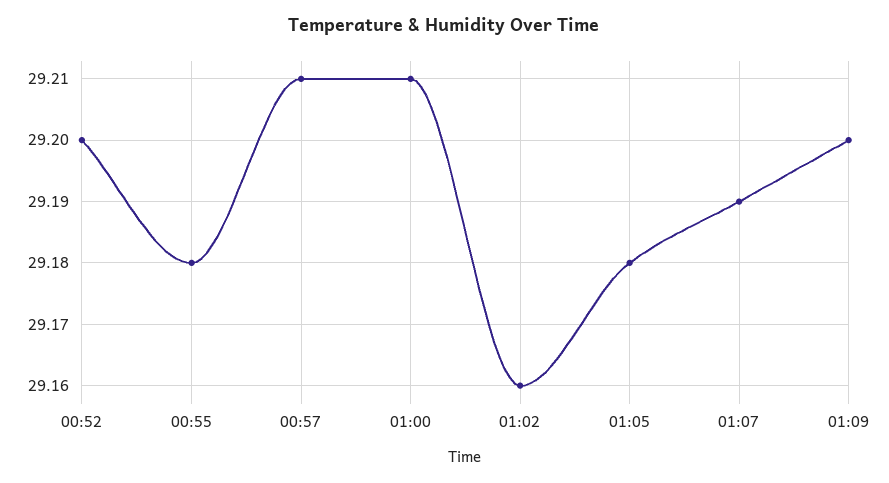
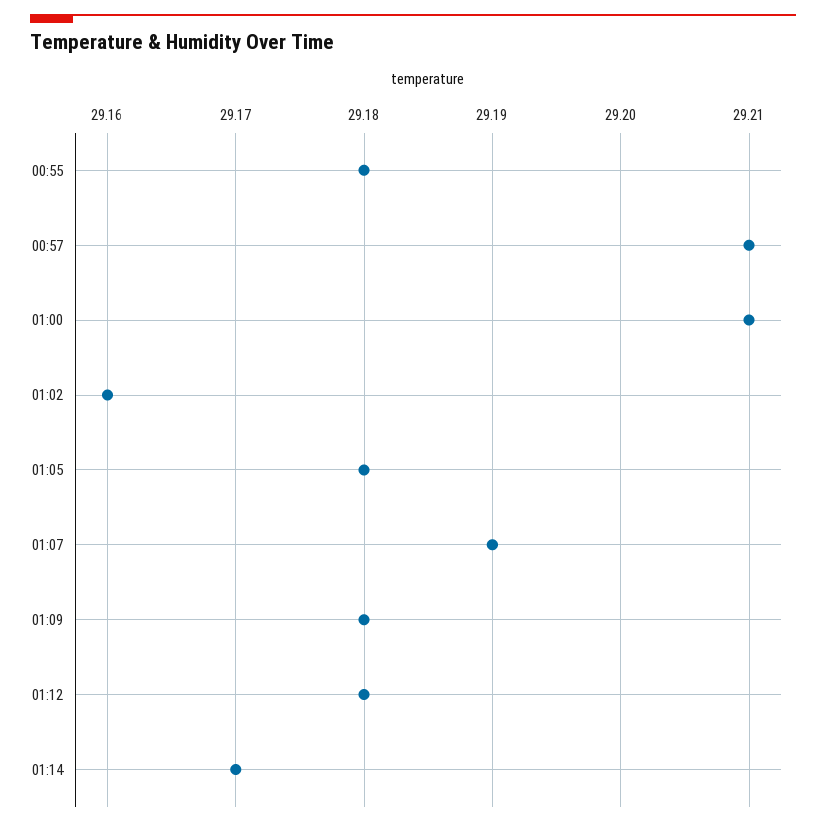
00:52: 29.2 -> none
01:09: 29.2 -> 29.18
01:12: none -> 29.18
01:14: none -> 29.17

